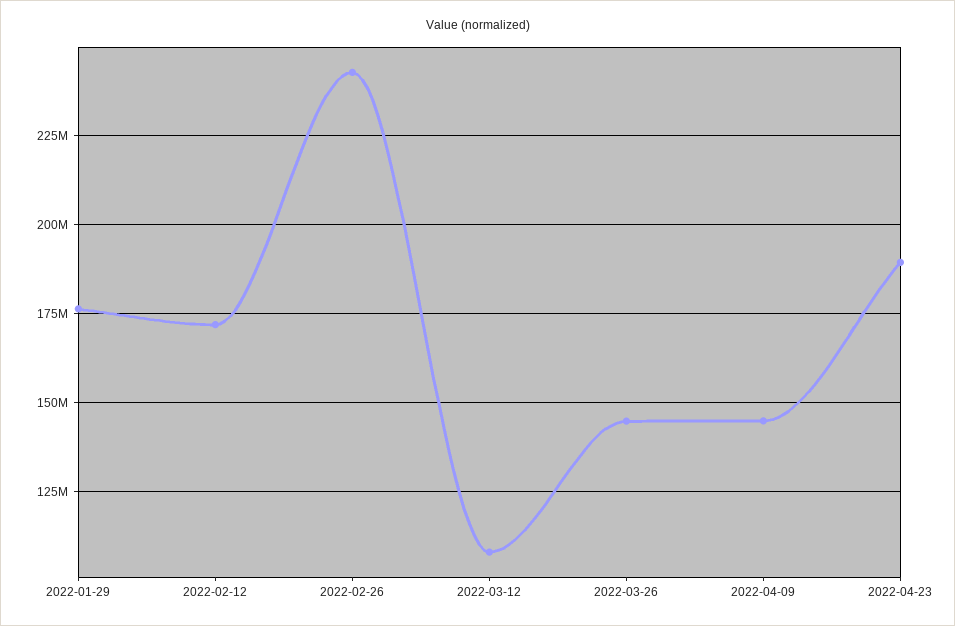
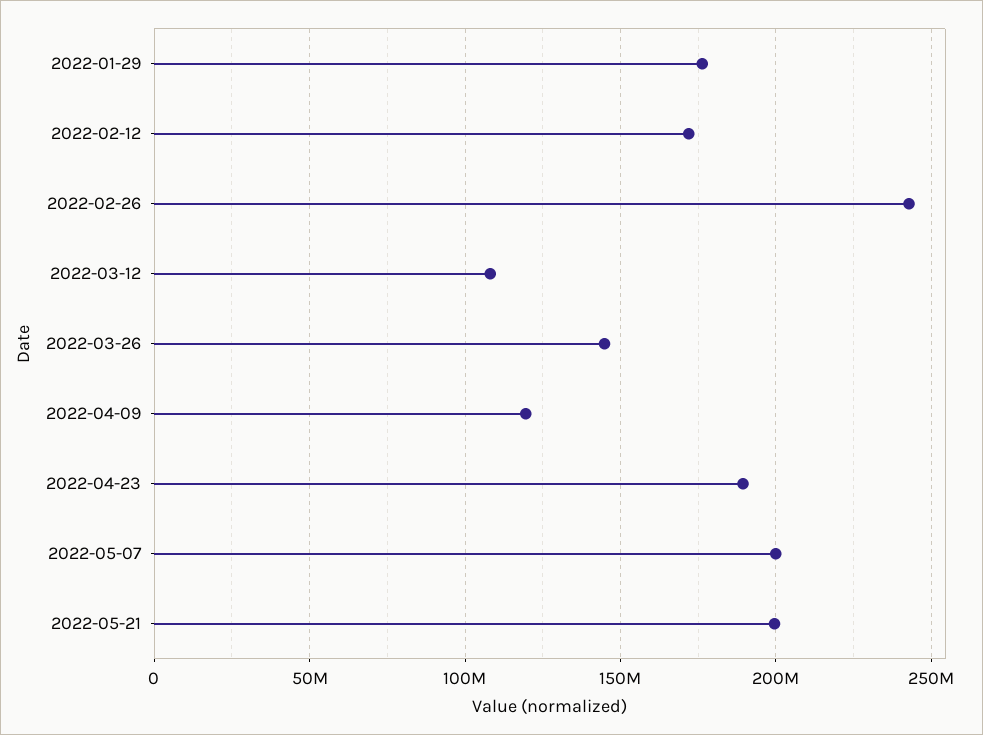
2022-04-09: 145000000 -> 120000000
2022-05-07: none -> 200000000
2022-05-21: none -> 200000000

